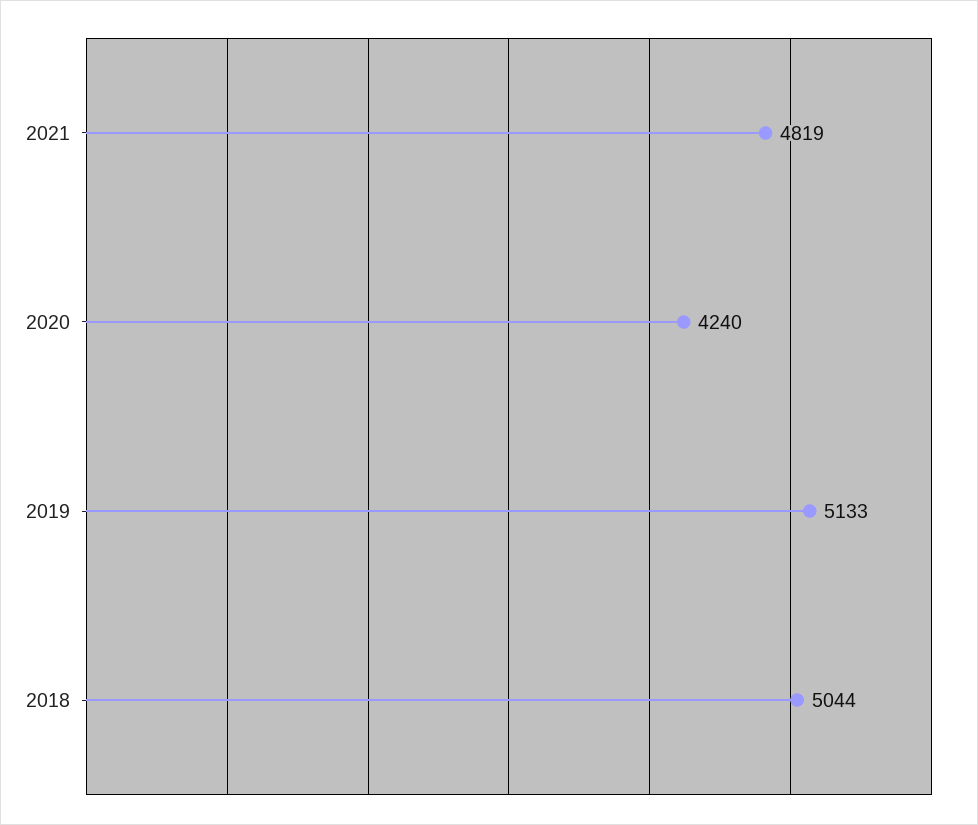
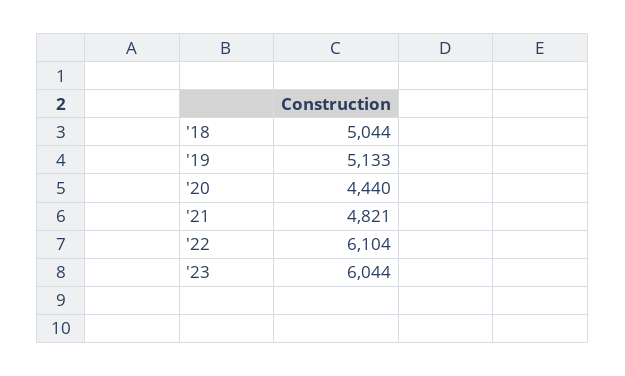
2021: 4819 -> 4821
2020: 4240 -> 4440
'22: none -> 6104
'23: none -> 6044

